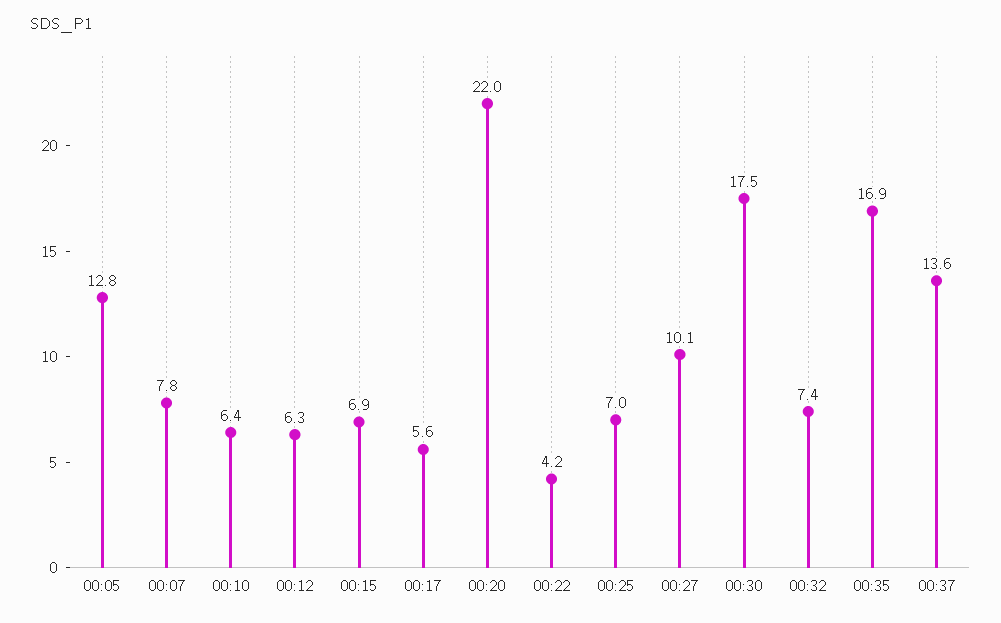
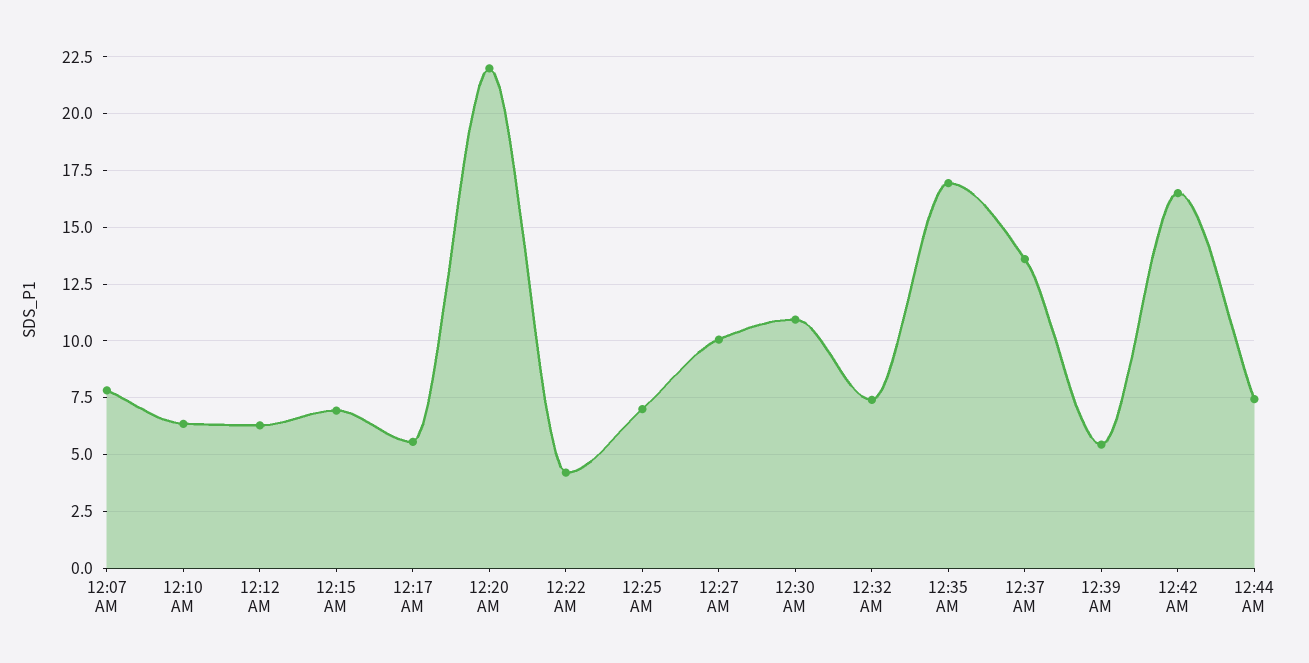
00:05: 12.8 -> none
00:30: 17.5 -> 11
12:39 AM: none -> 5.5
12:42 AM: none -> 16.5
12:44 AM: none -> 7.5

